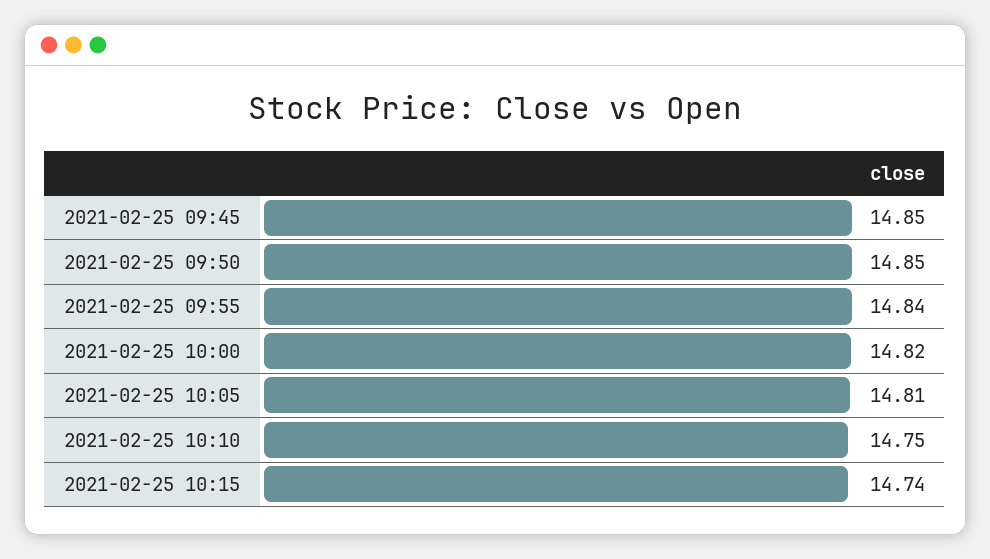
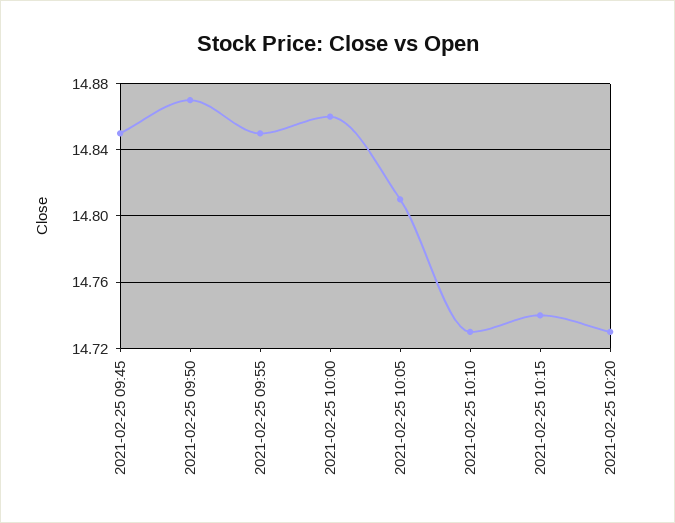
2021-02-25 09:50: 14.85 -> 14.87
2021-02-25 09:55: 14.84 -> 14.85
2021-02-25 10:00: 14.82 -> 14.86
2021-02-25 10:10: 14.75 -> 14.73
2021-02-25 10:20: none -> 14.73

